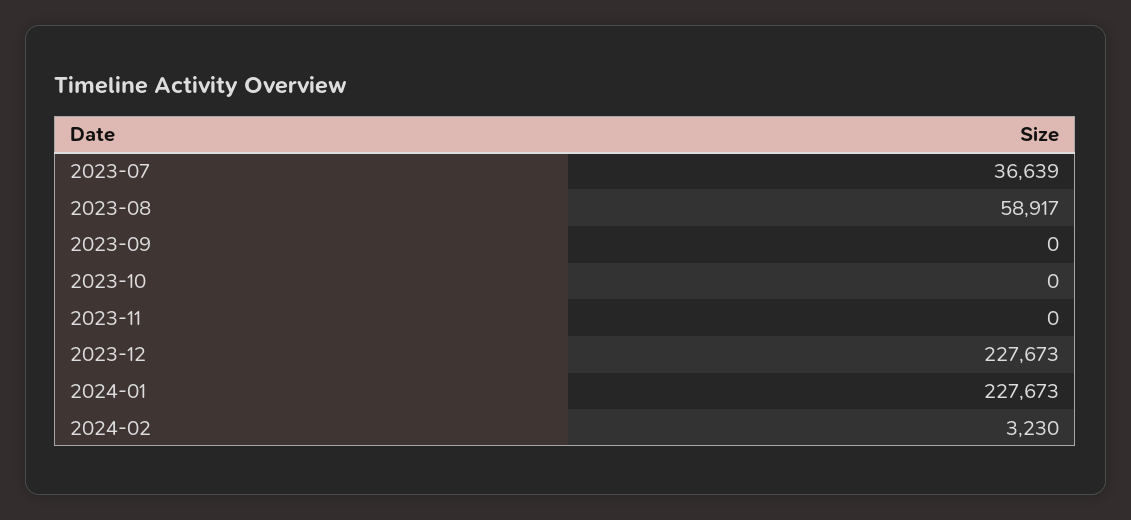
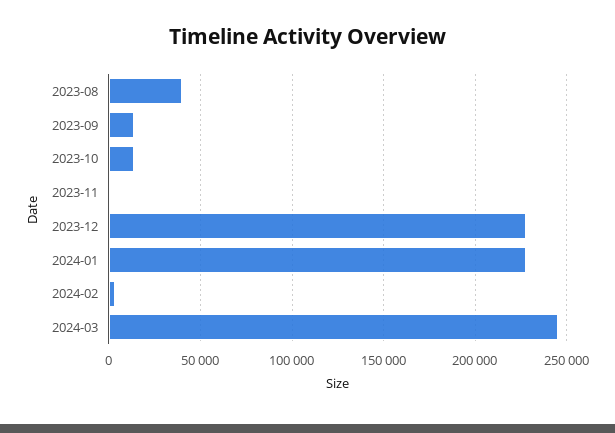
2023-07: 36639 -> none
2023-08: 58917 -> 40000
2023-09: 0 -> 15000
2023-10: 0 -> 15000
2024-03: none -> 245000

